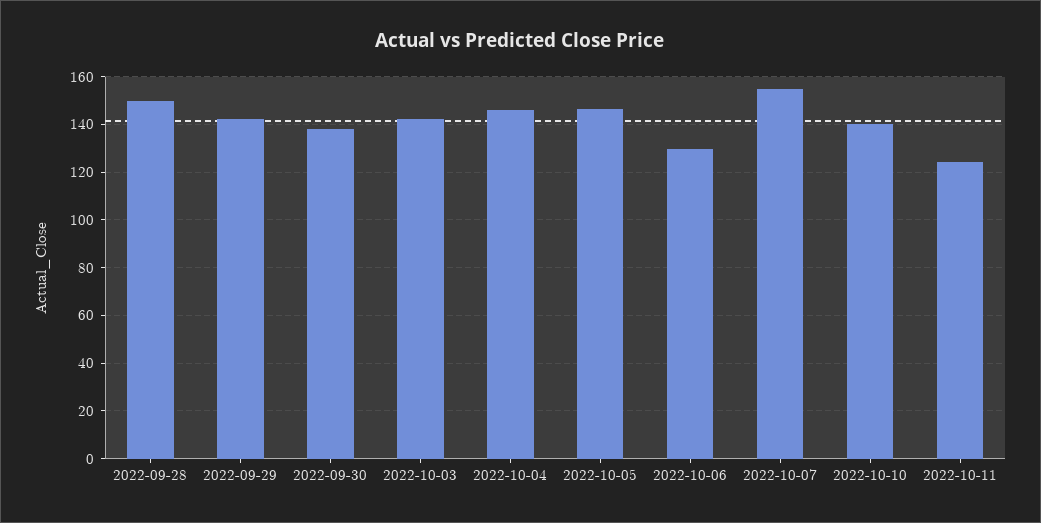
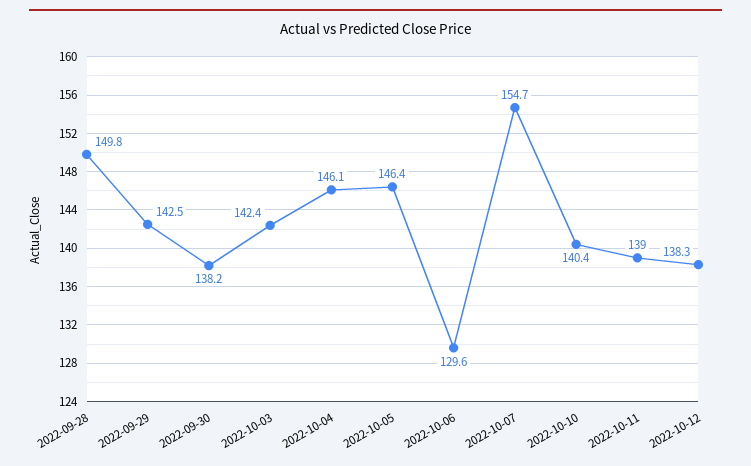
2022-10-11: 125 -> 139
2022-10-12: none -> 138.3

